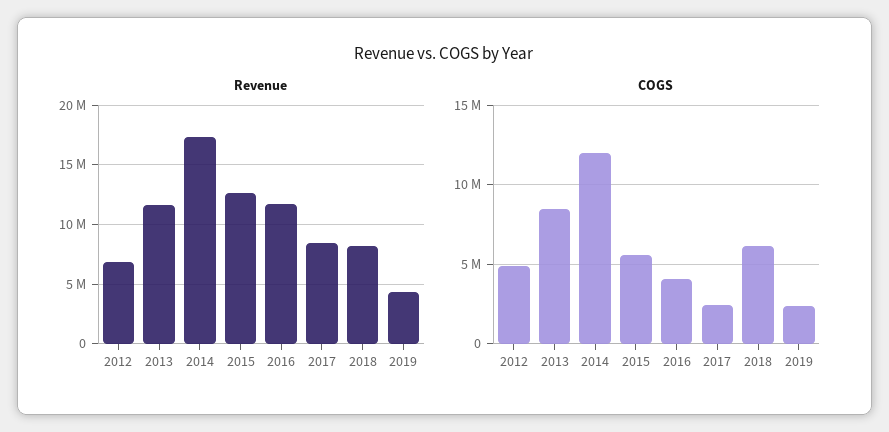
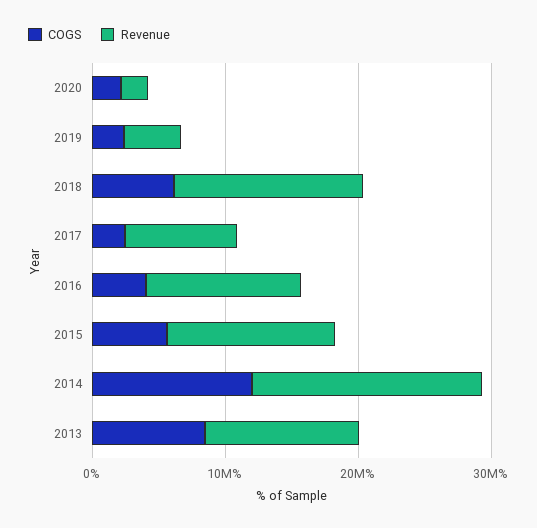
Revenue, 2012: 7000000 -> none
Revenue, 2018: 8000000 -> 14000000
COGS, 2012: 5000000 -> none
COGS, 2020: none -> 2000000
Revenue, 2020: none -> 2000000

